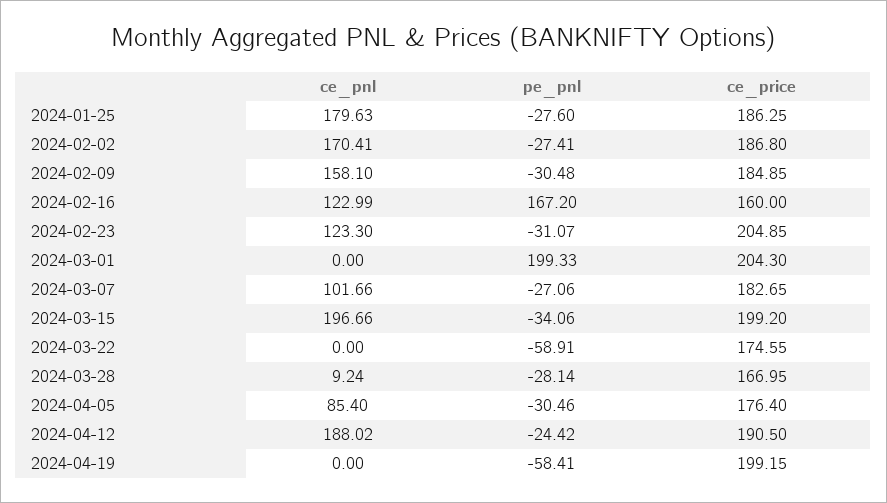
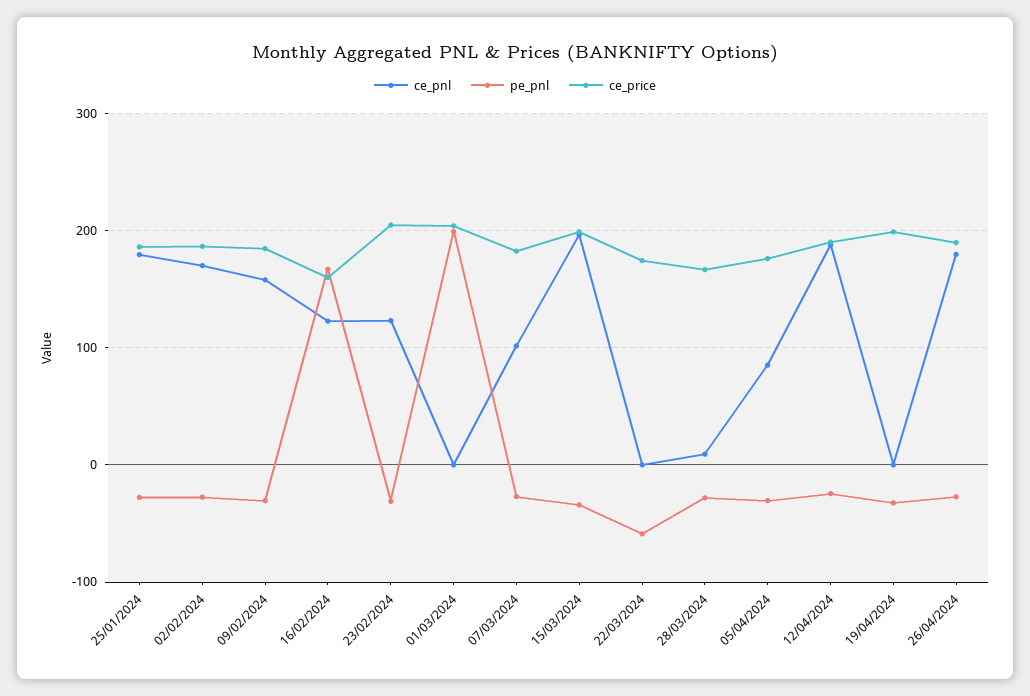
pe_pnl, 2024-04-19: -58.41 -> -30
ce_pnl, 26/04/2024: none -> 180
pe_pnl, 26/04/2024: none -> -30
ce_price, 26/04/2024: none -> 190

